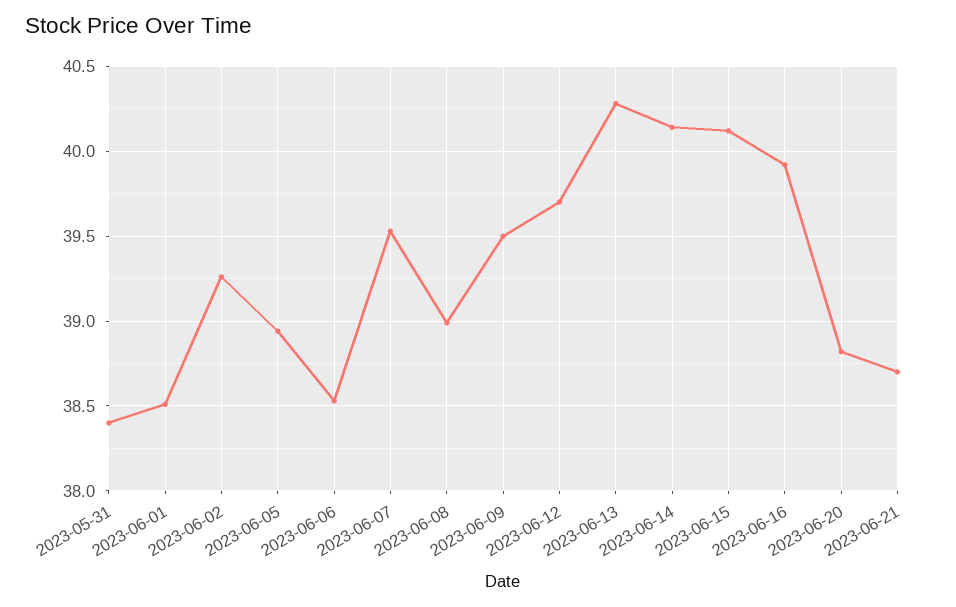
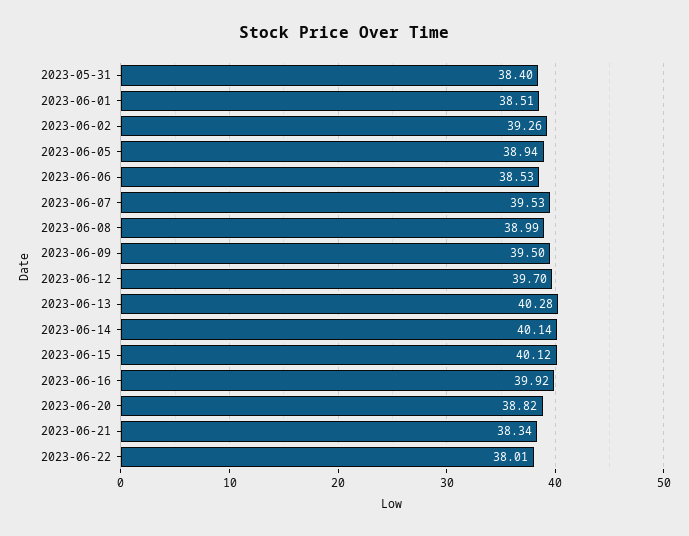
2023-06-21: 38.7 -> 38.34
2023-06-22: none -> 38.01

